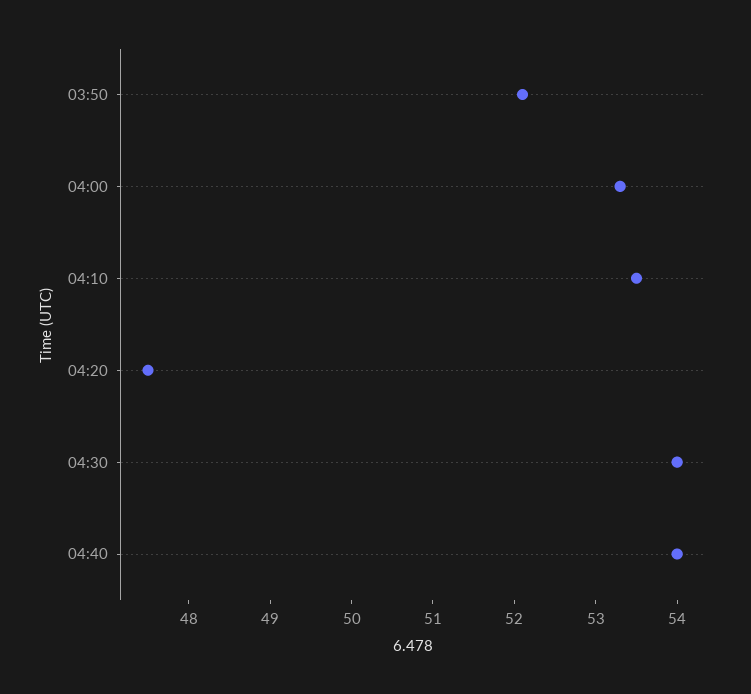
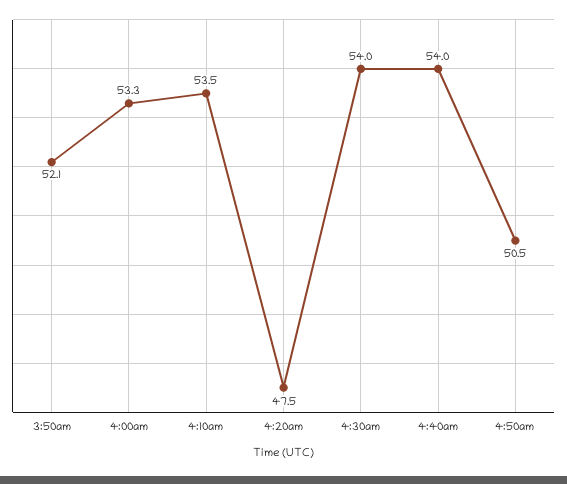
4:50am: none -> 50.5

